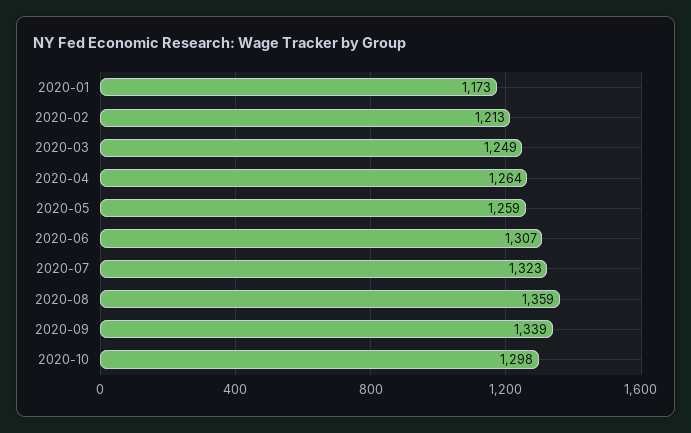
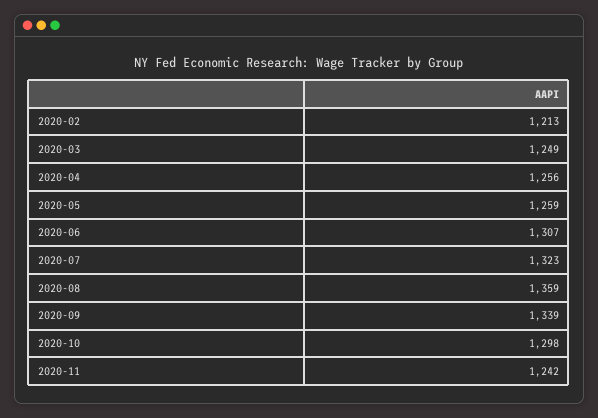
2020-01: 1173 -> none
2020-04: 1264 -> 1256
2020-11: none -> 1242

